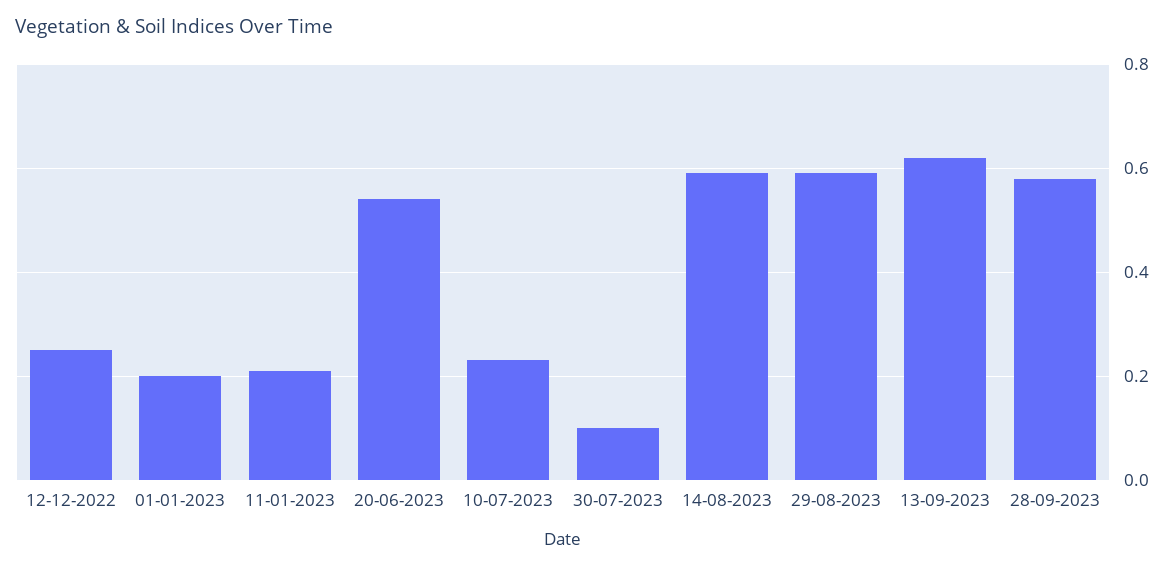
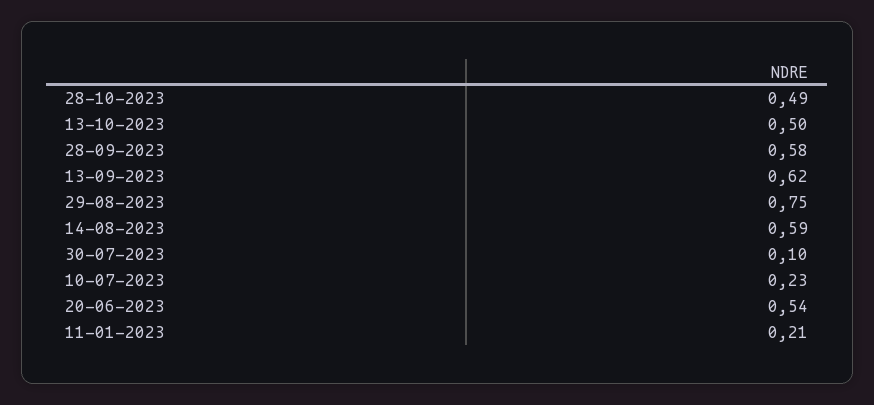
12-12-2022: 0.25 -> none
01-01-2023: 0.2 -> none
29-08-2023: 0.6 -> 0.75
28-10-2023: none -> 0.49
13-10-2023: none -> 0.5

